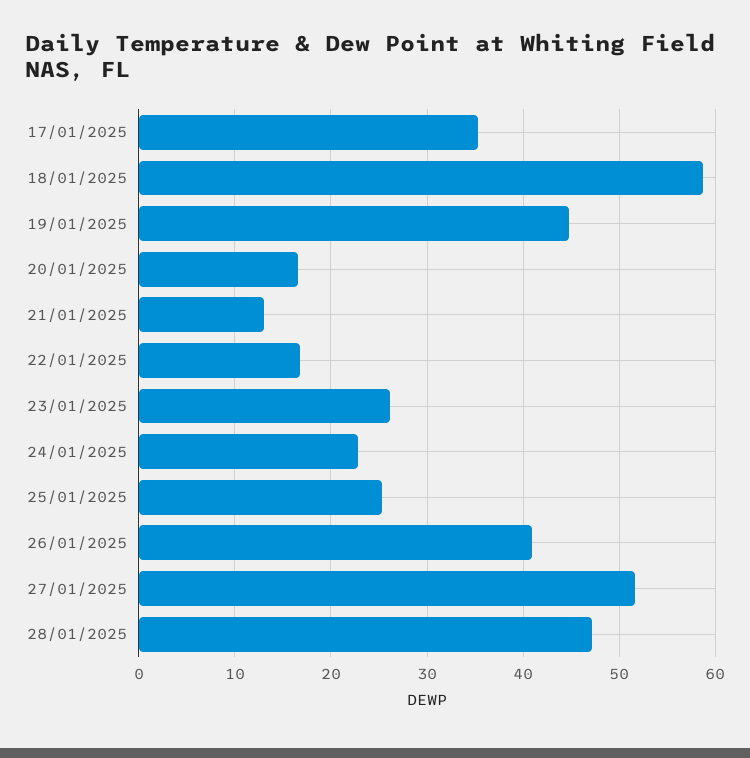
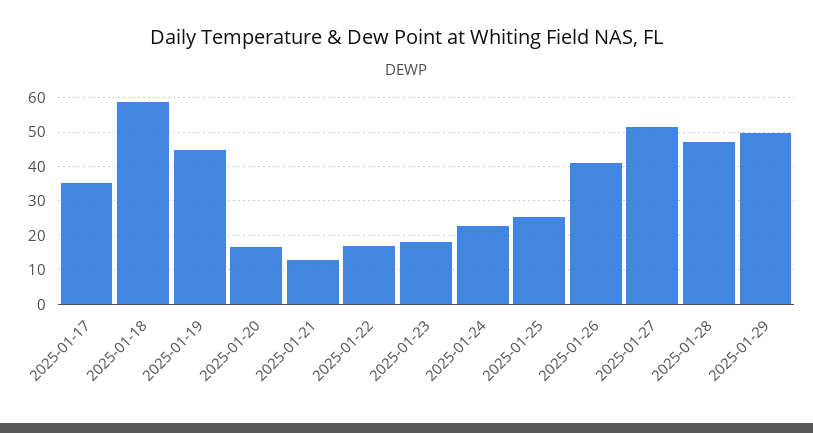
23/01/2025: 26 -> 18
2025-01-29: none -> 50

